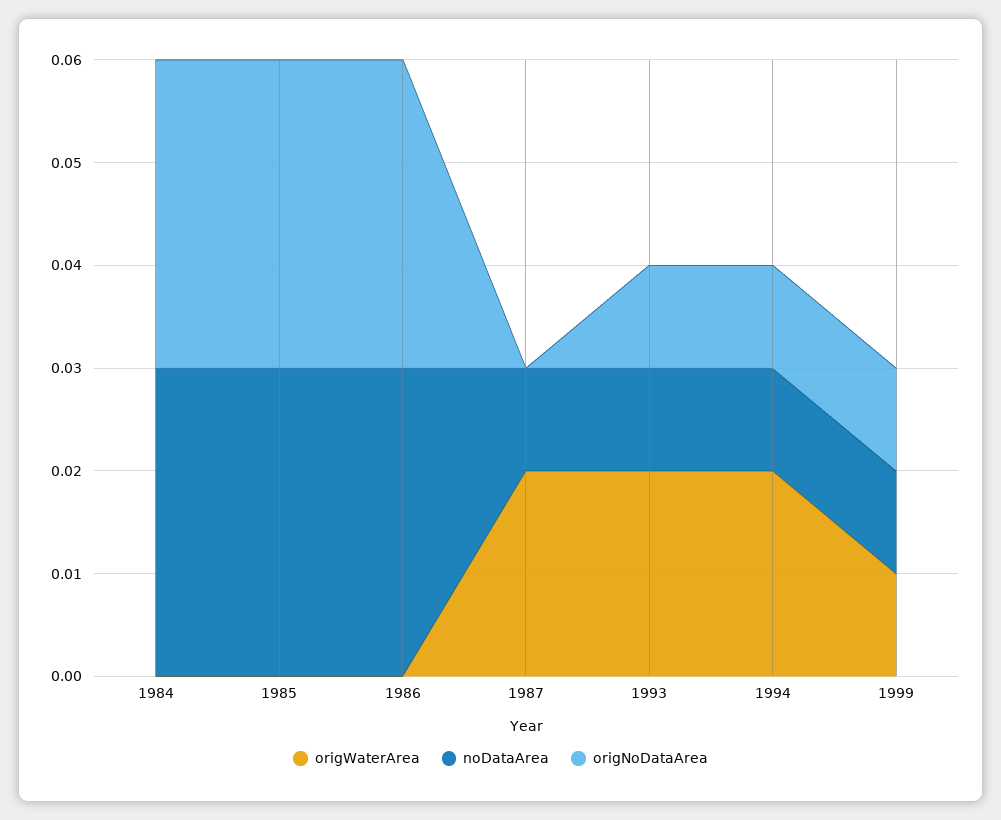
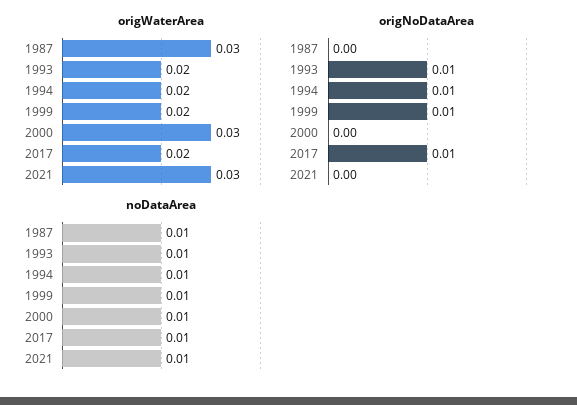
origWaterArea, 1984: 0 -> none
noDataArea, 1984: 0.03 -> none
origNoDataArea, 1984: 0.03 -> none
origWaterArea, 1985: 0 -> none
noDataArea, 1985: 0.03 -> none
origNoDataArea, 1985: 0.03 -> none
origWaterArea, 1986: 0 -> none
noDataArea, 1986: 0.03 -> none
origNoDataArea, 1986: 0.03 -> none
origWaterArea, 1987: 0.02 -> 0.03
origWaterArea, 1999: 0.01 -> 0.02
origWaterArea, 2000: none -> 0.03
origWaterArea, 2017: none -> 0.02
origWaterArea, 2021: none -> 0.03
origNoDataArea, 2000: none -> 0
origNoDataArea, 2017: none -> 0.01
origNoDataArea, 2021: none -> 0
noDataArea, 2000: none -> 0.01
noDataArea, 2017: none -> 0.01
noDataArea, 2021: none -> 0.01

